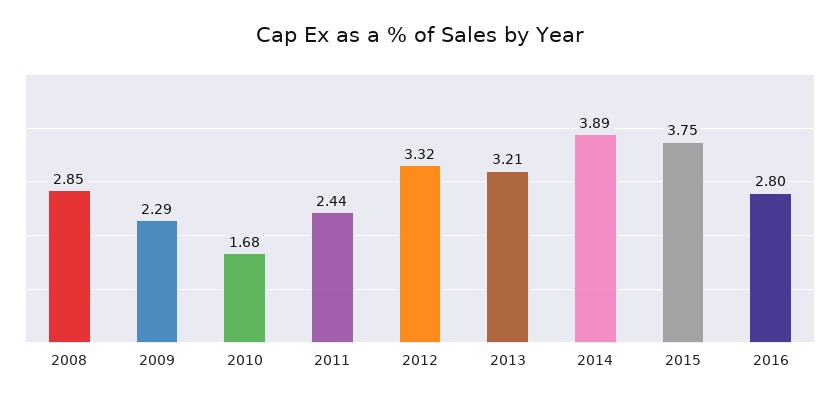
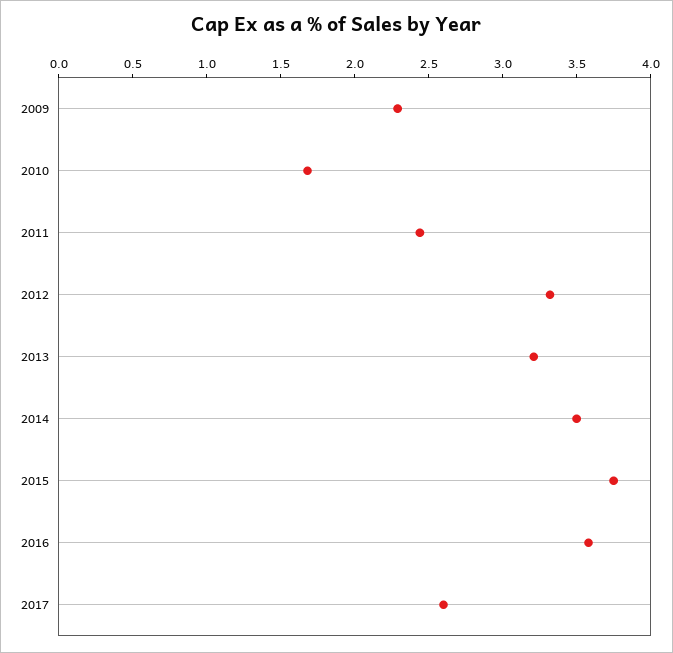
2008: 2.85 -> none
2014: 3.89 -> 3.5
2016: 2.8 -> 3.6
2017: none -> 2.6

